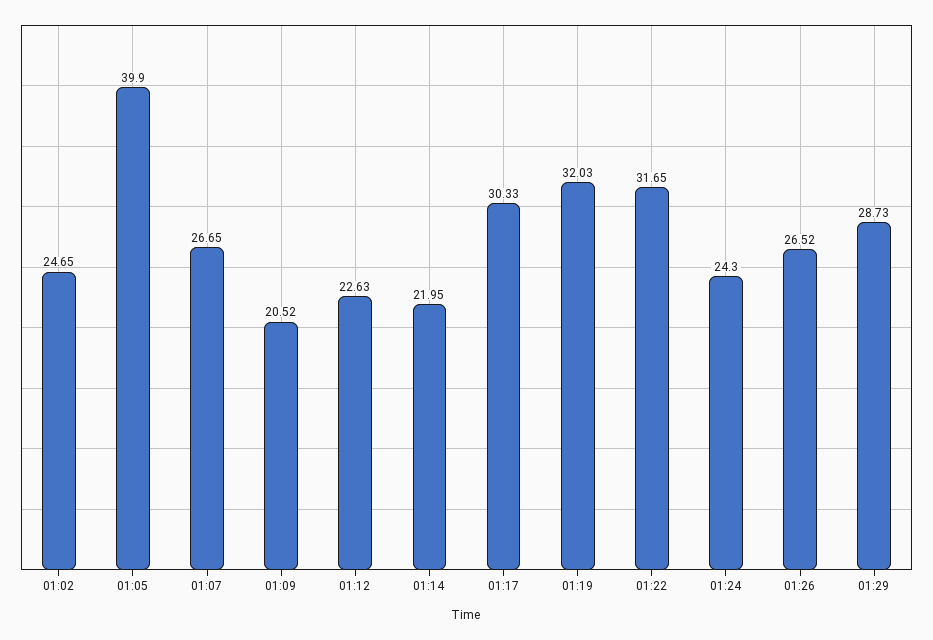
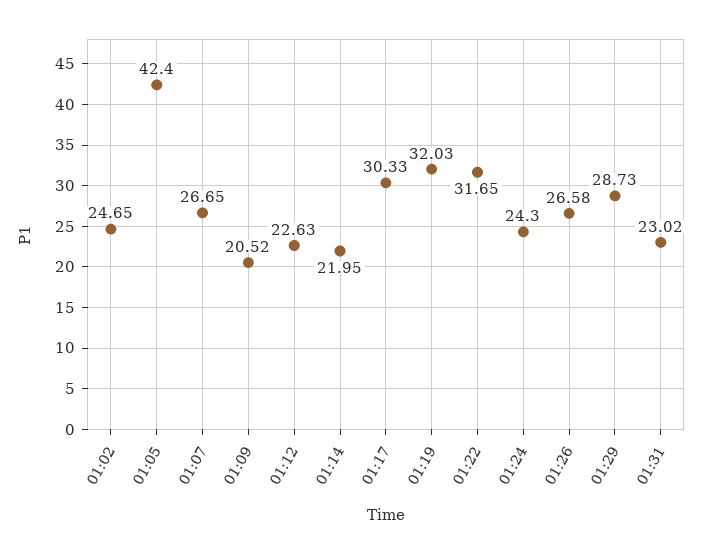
01:05: 39.9 -> 42.4
01:26: 26.52 -> 26.58
01:31: none -> 23.02

